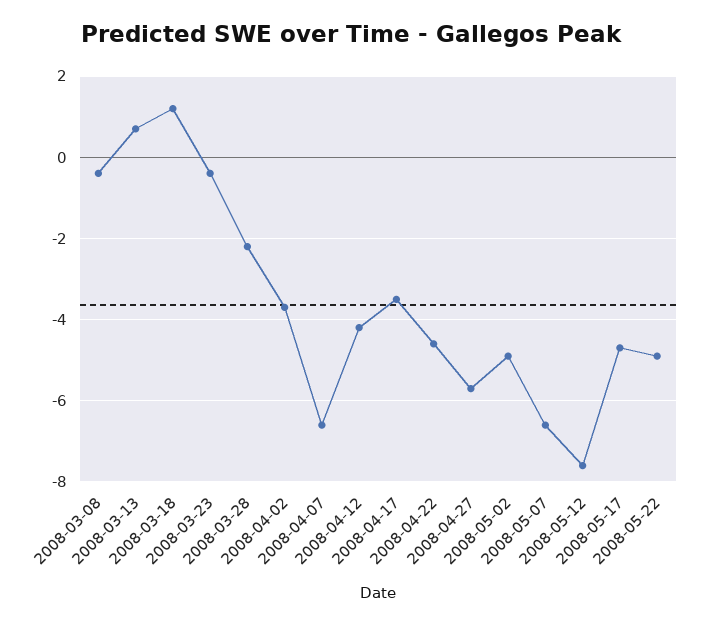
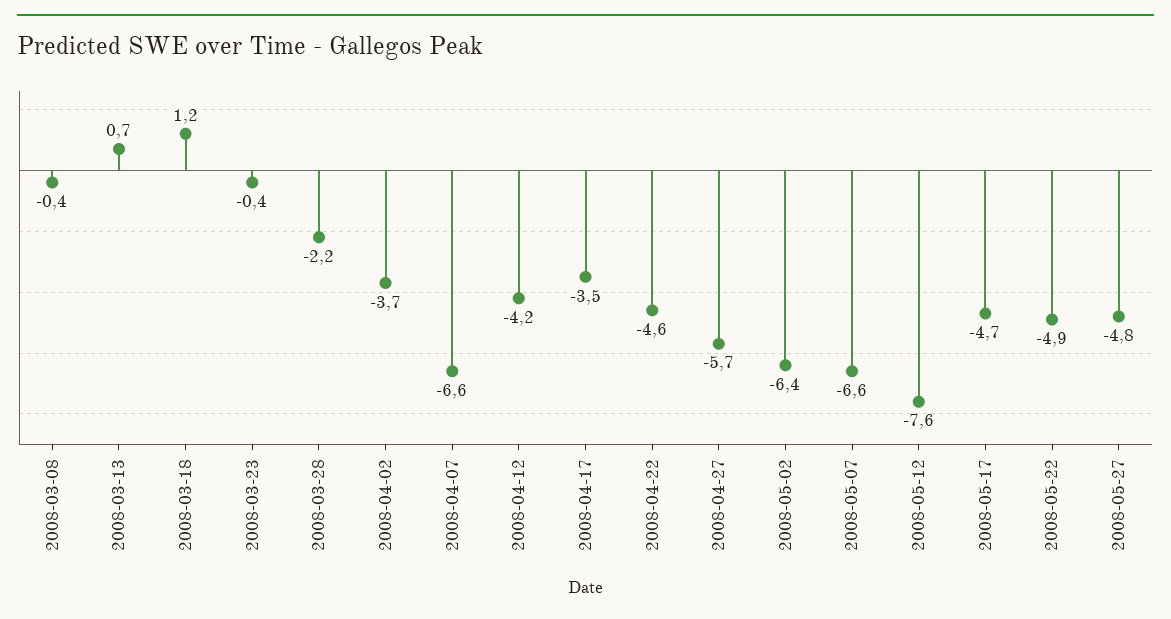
2008-05-02: -5 -> -6.4
2008-05-27: none -> -4.8

